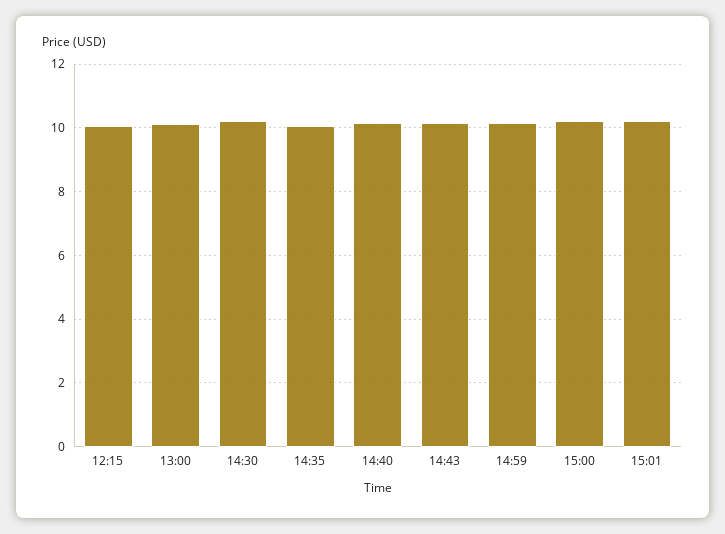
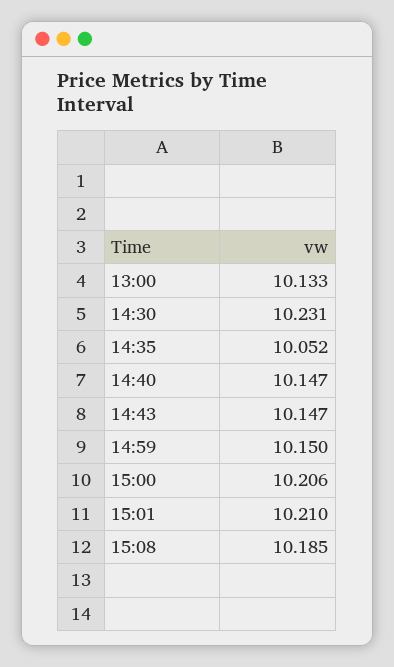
12:15: 10 -> none
15:08: none -> 10.185

